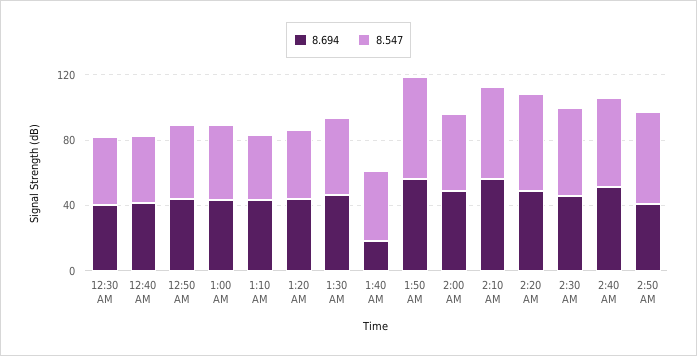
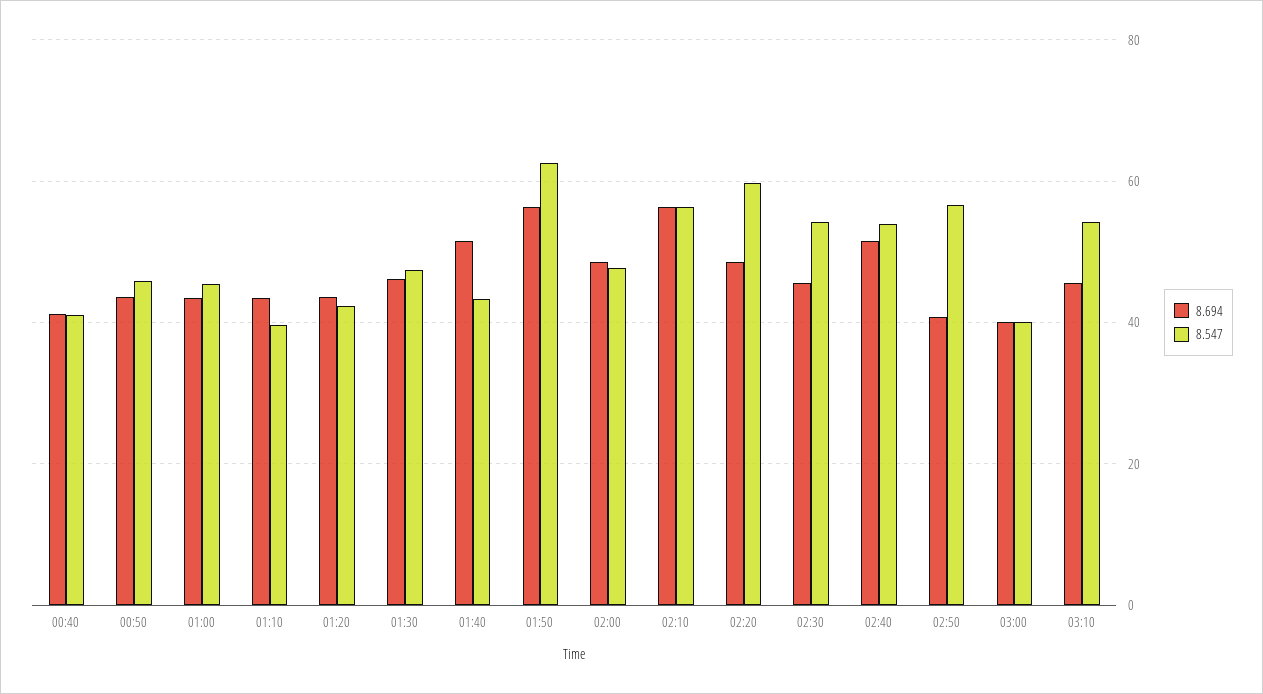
8.694, 12:30 AM: 40 -> none
8.547, 12:30 AM: 40 -> none
8.694, 1:40 AM: 20 -> 52
8.694, 03:00: none -> 40
8.547, 03:00: none -> 40
8.694, 03:10: none -> 46
8.547, 03:10: none -> 54

